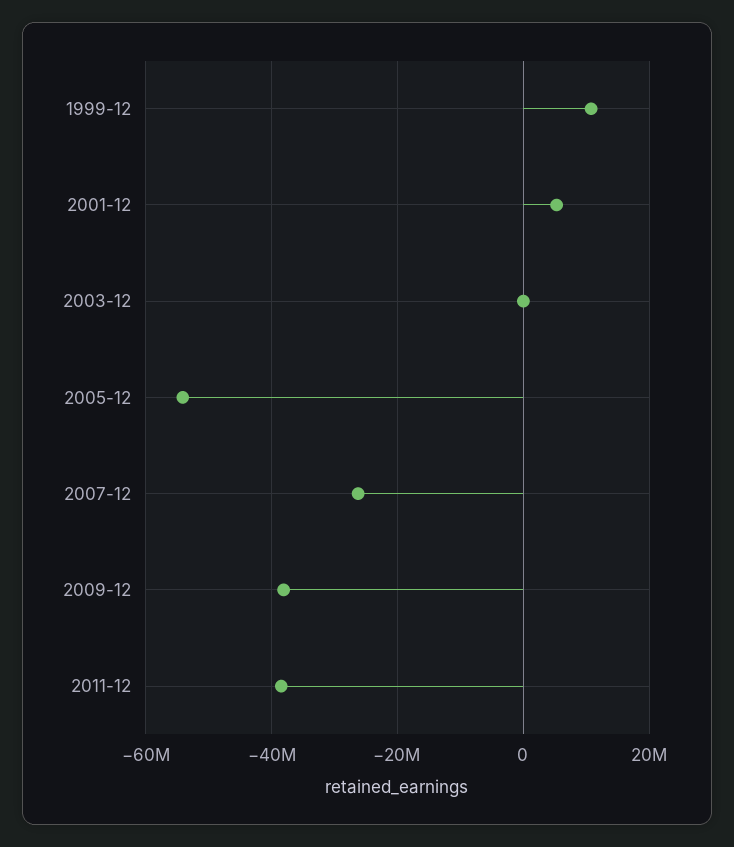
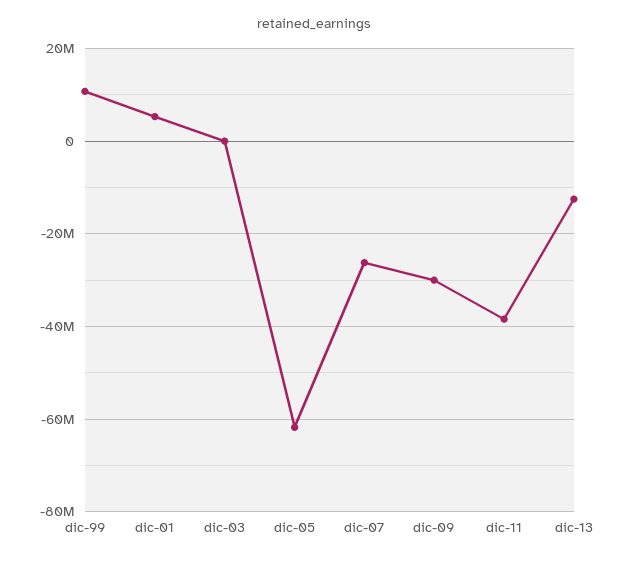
2005-12: -54000000 -> -62000000
2009-12: -38000000 -> -30000000
dic-13: none -> -12000000

